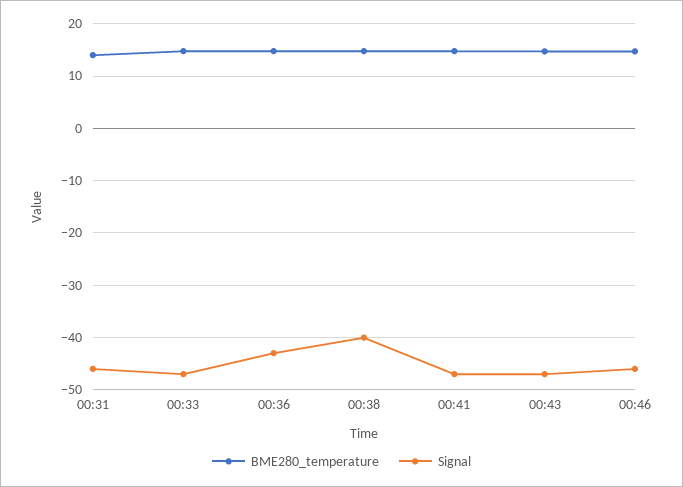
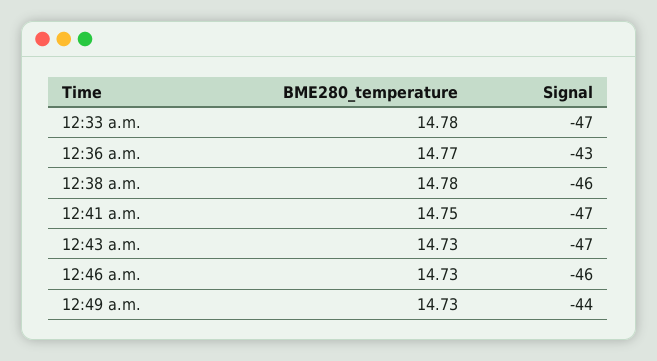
BME280_temperature, 00:31: 14 -> none
Signal, 00:31: -46 -> none
Signal, 00:38: -40 -> -46
BME280_temperature, 12:49 a.m.: none -> 14.73
Signal, 12:49 a.m.: none -> -44

